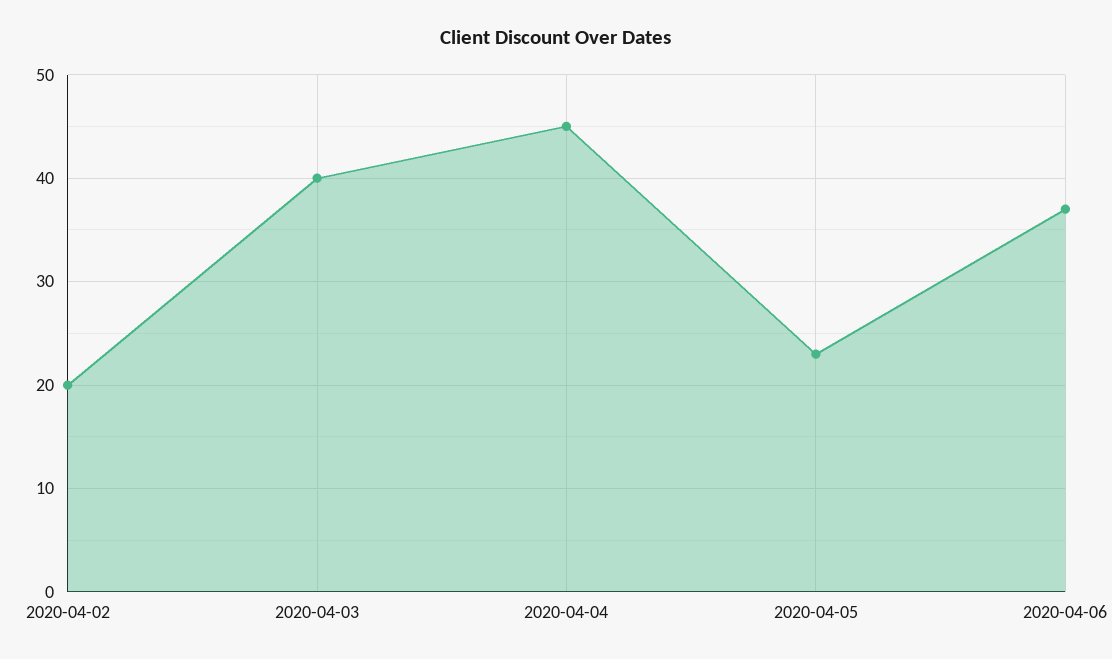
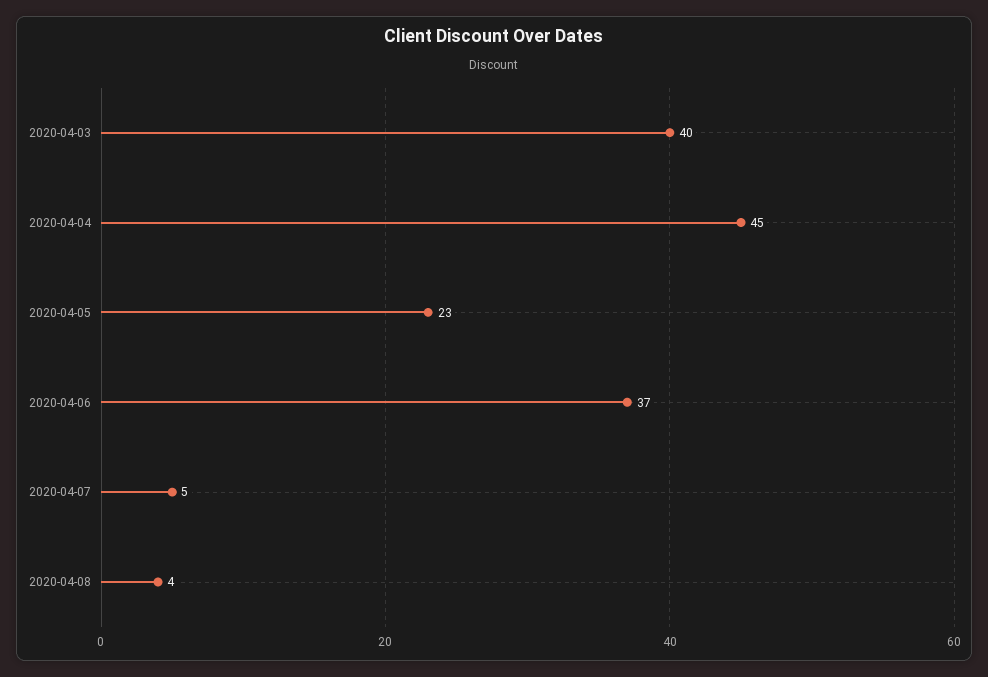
2020-04-02: 20 -> none
2020-04-07: none -> 5
2020-04-08: none -> 4

